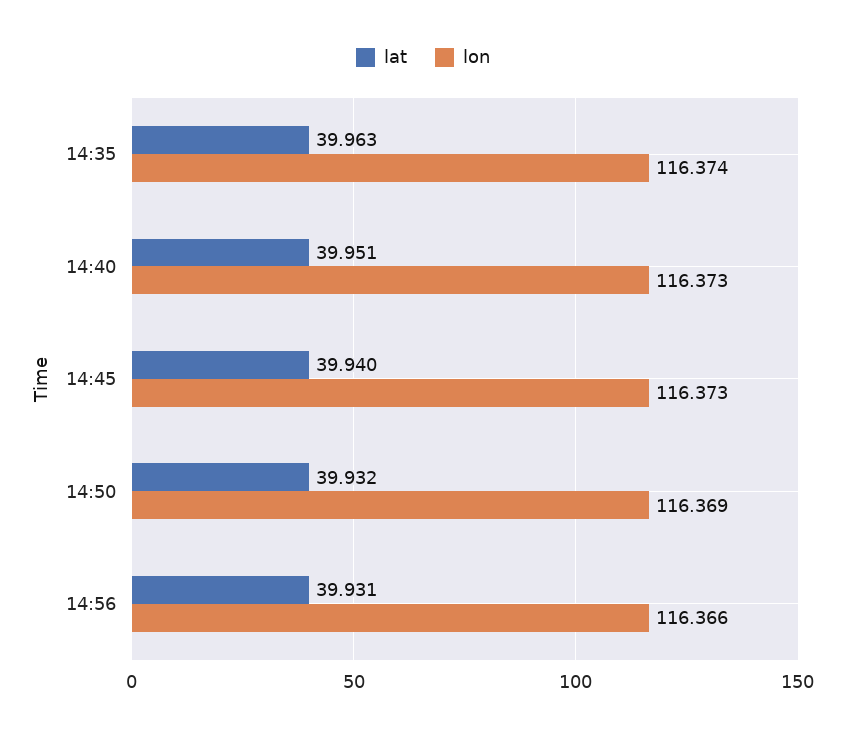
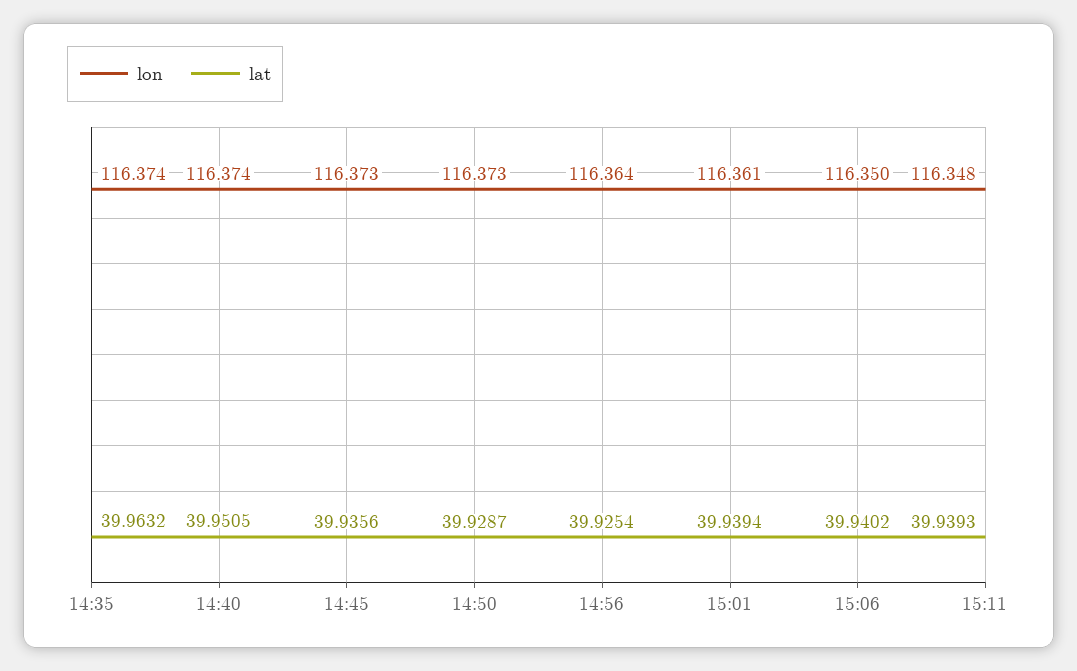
lon, 14:40: 116.373 -> 116.374
lat, 14:45: 39.94 -> 39.9356
lat, 14:50: 39.932 -> 39.9287
lon, 14:50: 116.369 -> 116.373
lat, 14:56: 39.931 -> 39.9254
lon, 14:56: 116.366 -> 116.364
lon, 15:01: none -> 116.361
lat, 15:01: none -> 39.9394
lon, 15:06: none -> 116.35
lat, 15:06: none -> 39.9402
lon, 15:11: none -> 116.348
lat, 15:11: none -> 39.9393

